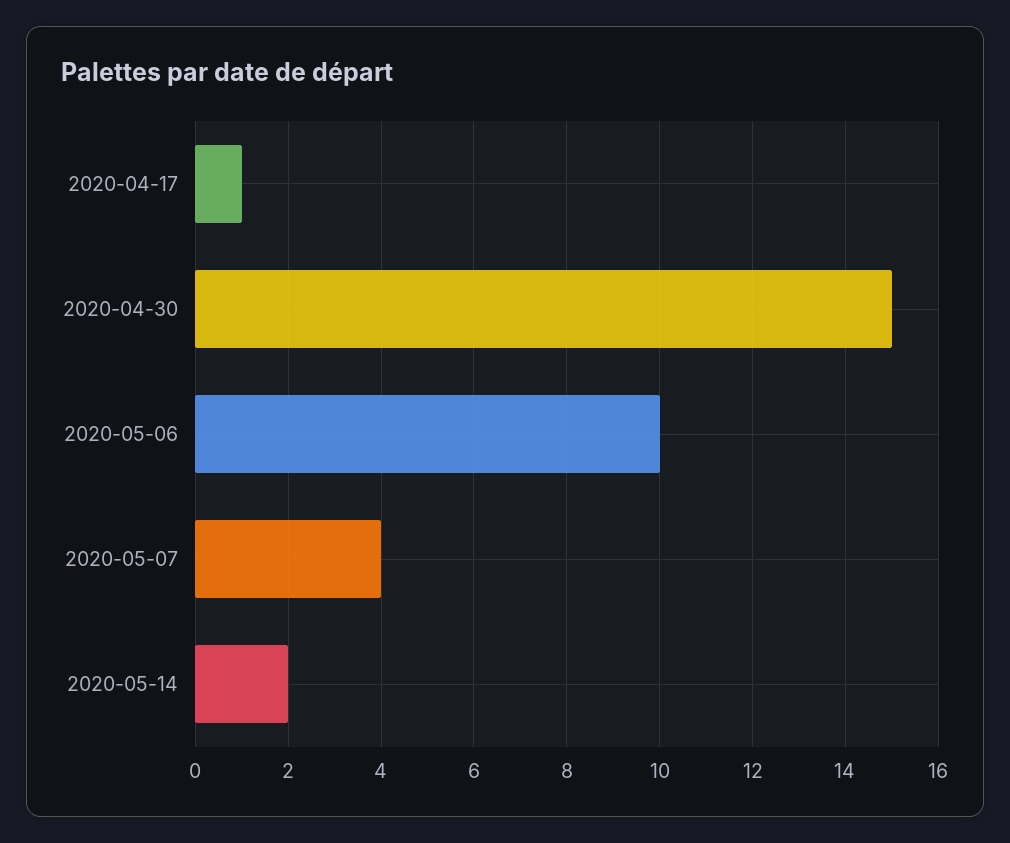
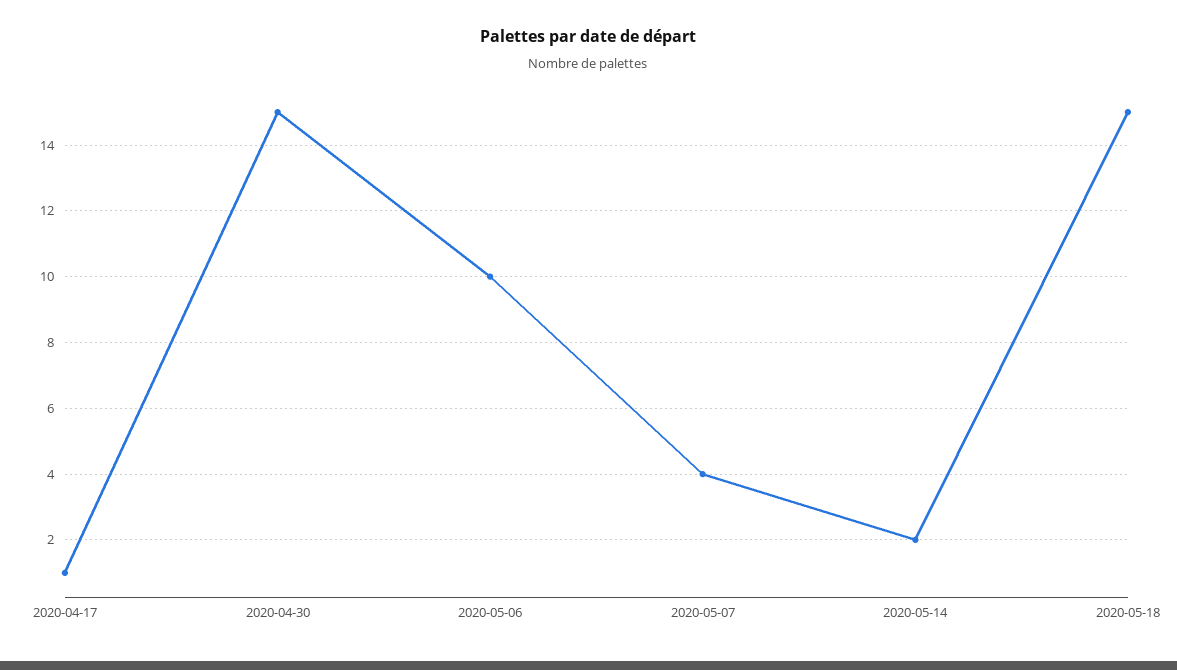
2020-05-18: none -> 15

